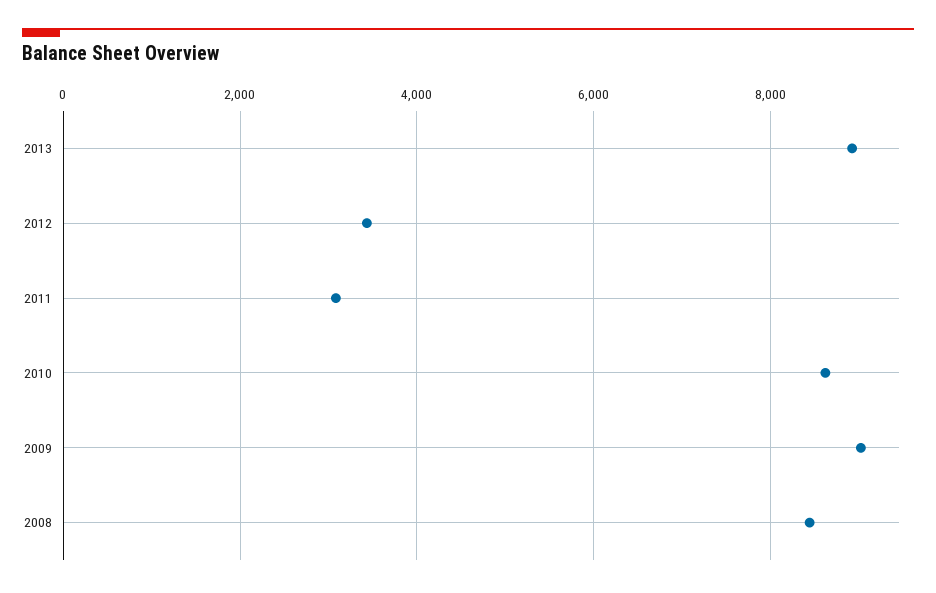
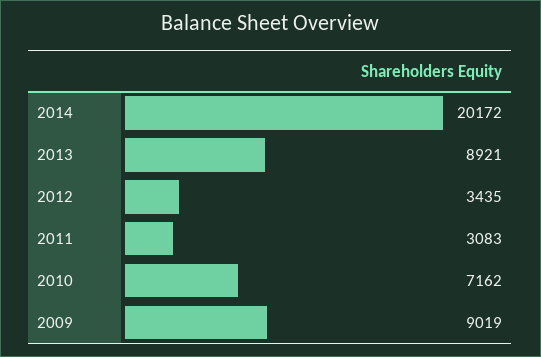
2010: 8600 -> 7162
2008: 8400 -> none
2014: none -> 20172

